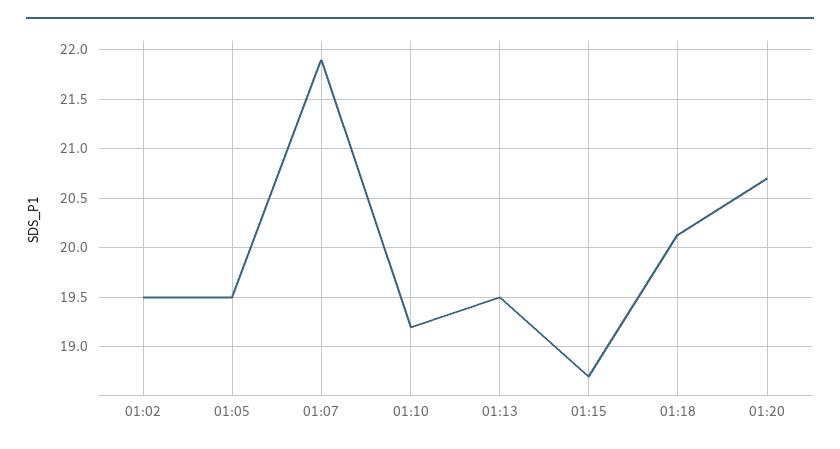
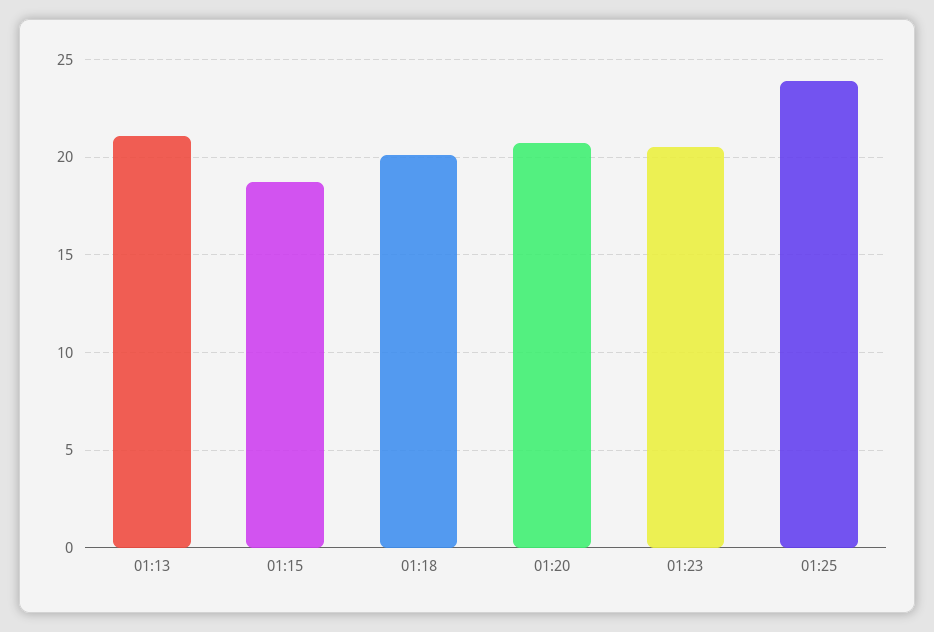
01:02: 19.5 -> none
01:05: 19.5 -> none
01:07: 21.9 -> none
01:10: 19.2 -> none
01:13: 19.5 -> 21
01:23: none -> 20.5
01:25: none -> 24

